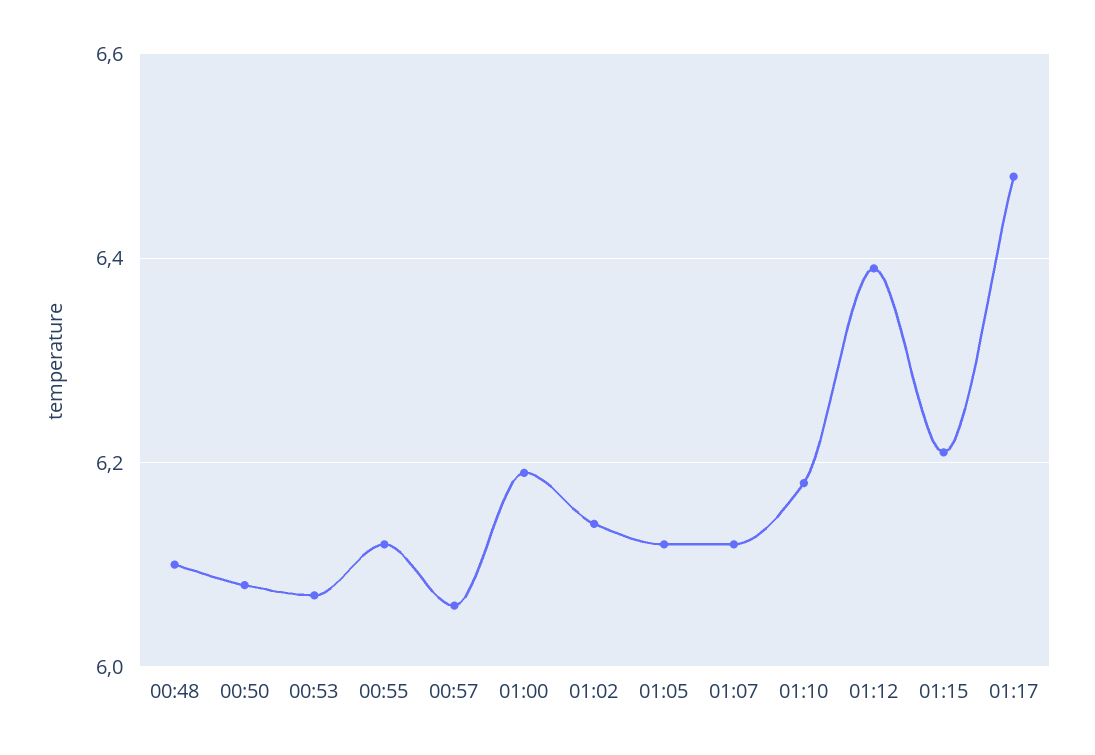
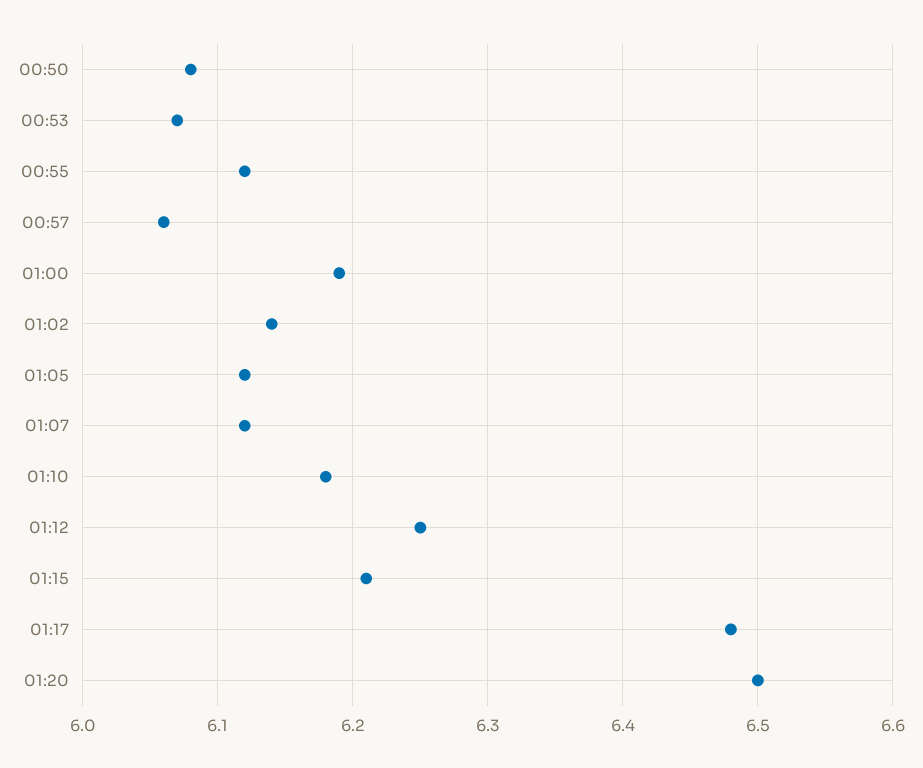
00:48: 6.1 -> none
01:12: 6.4 -> 6.25
01:20: none -> 6.5

